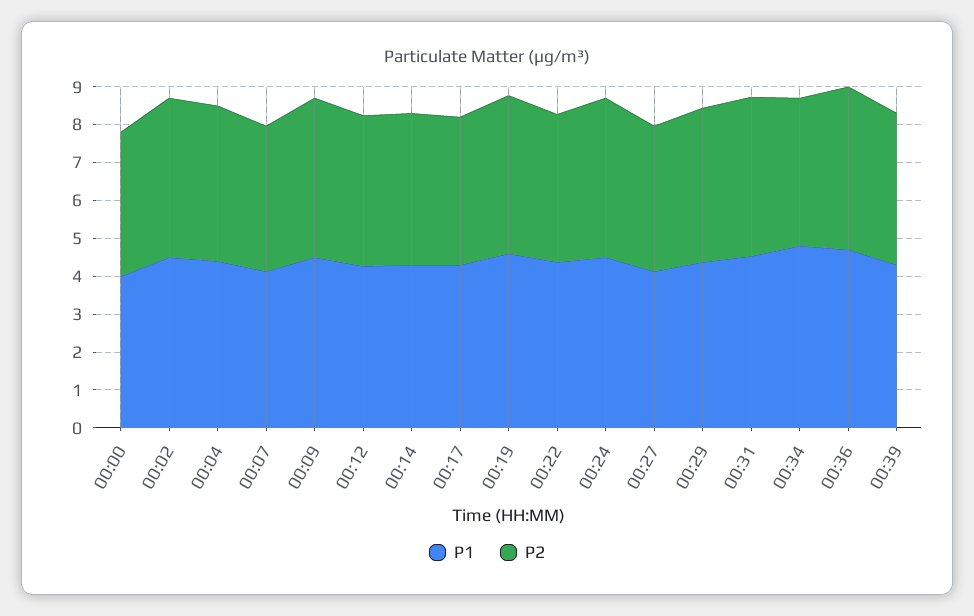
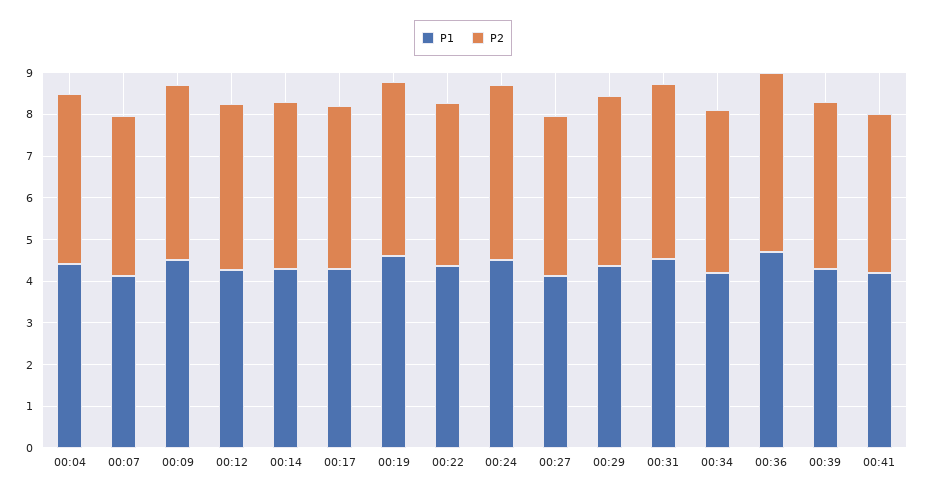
P1, 00:00: 4 -> none
P2, 00:00: 3.75 -> none
P1, 00:02: 4.5 -> none
P2, 00:02: 4.25 -> none
P1, 00:34: 4.75 -> 4.2
P1, 00:41: none -> 4.2
P2, 00:41: none -> 3.8

